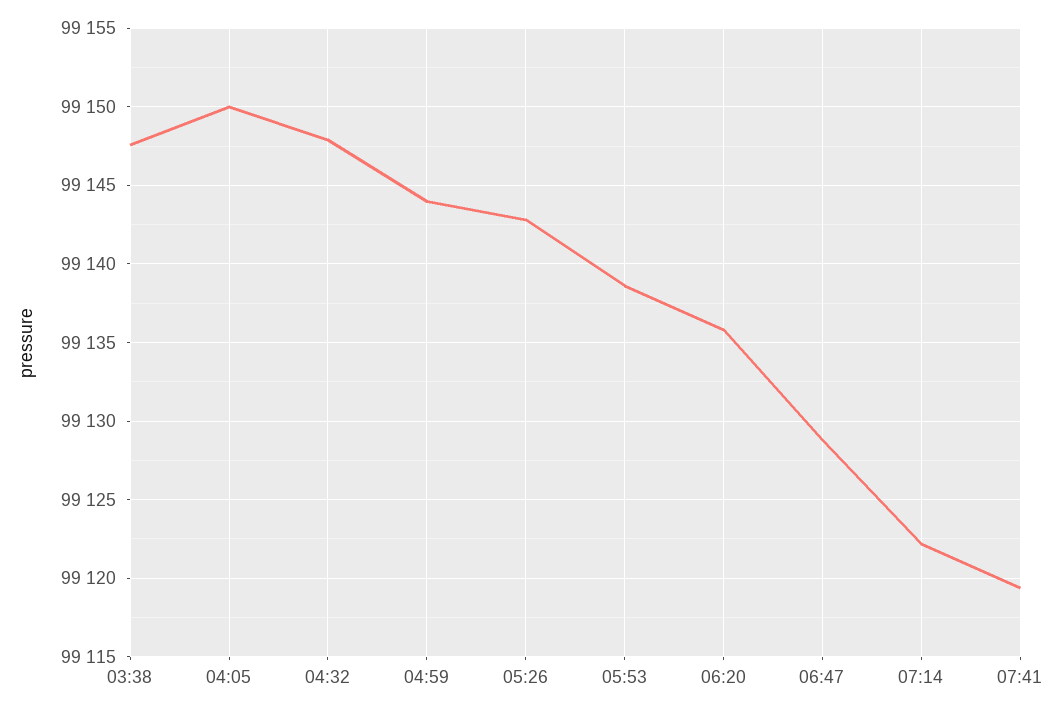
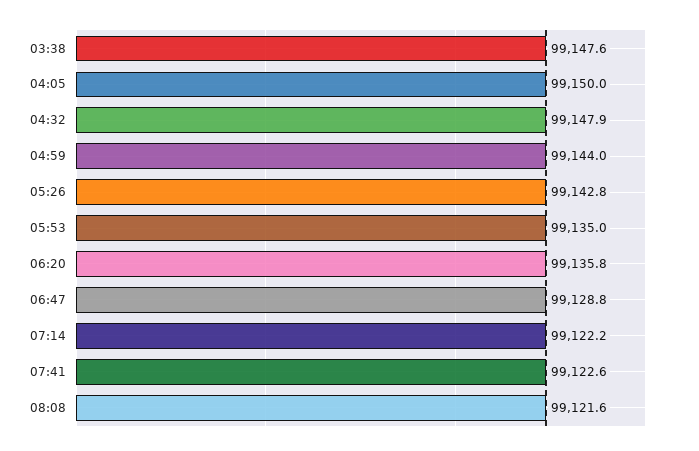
05:53: 99138.5 -> 99135
07:41: 99119.5 -> 99122.6
08:08: none -> 99121.6

